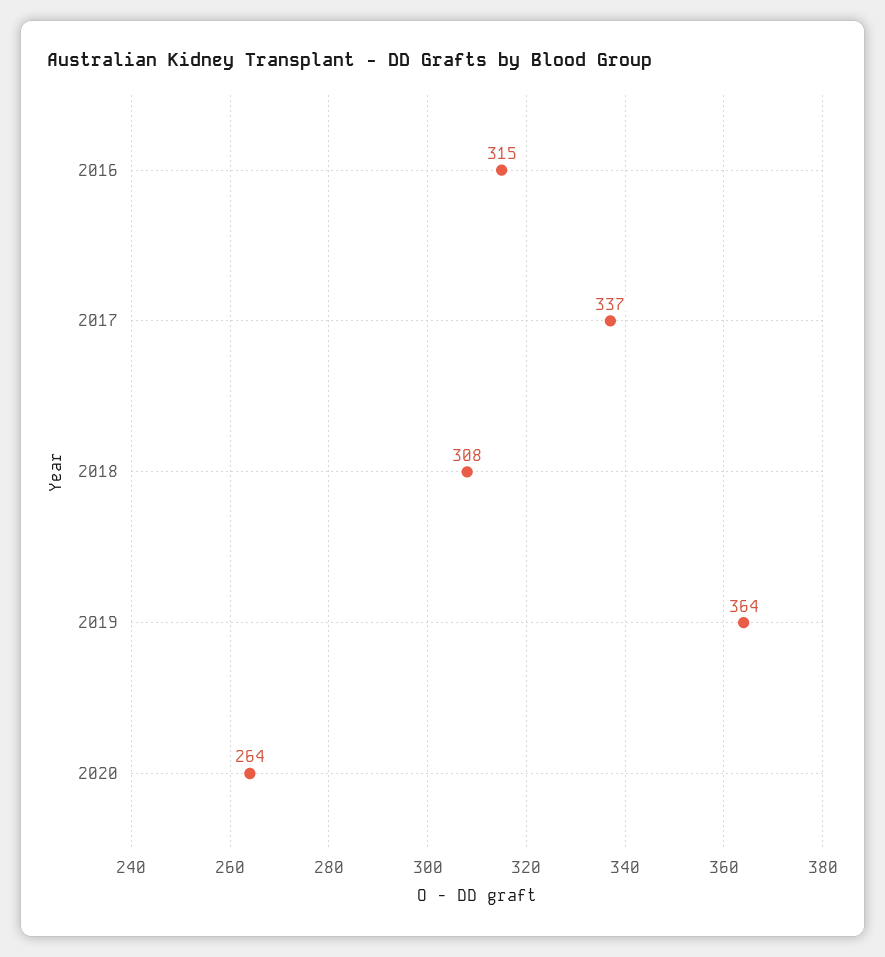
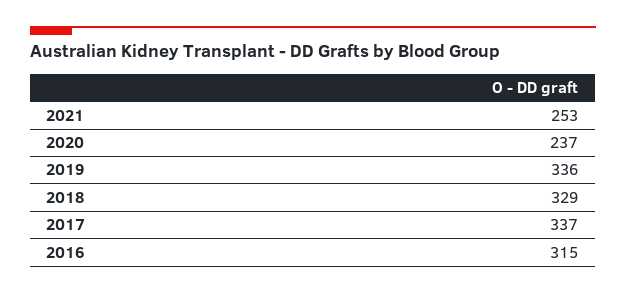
2018: 308 -> 329
2019: 364 -> 336
2020: 264 -> 237
2021: none -> 253

